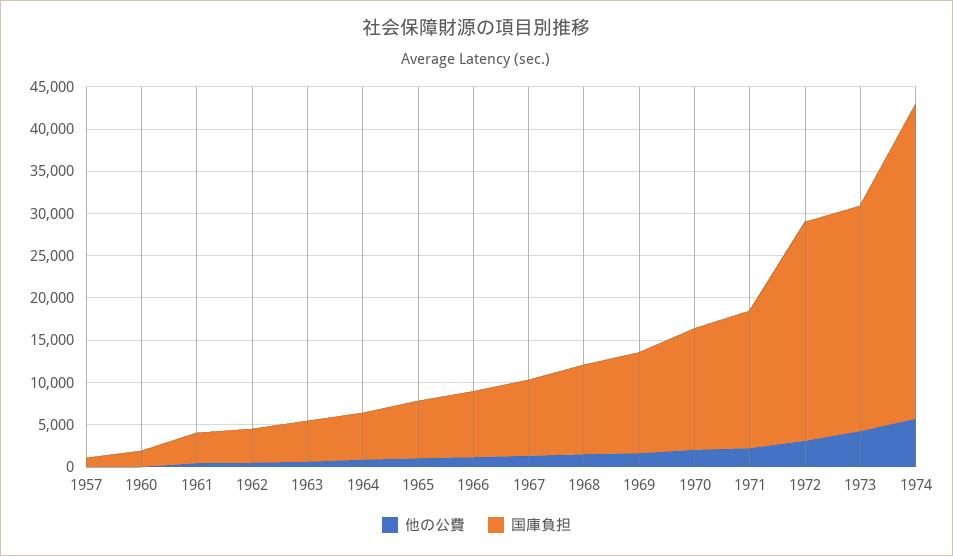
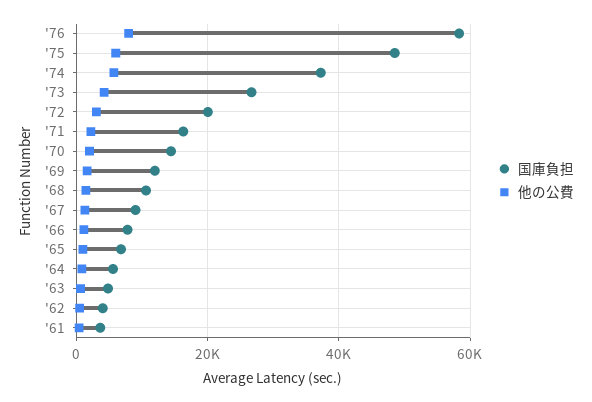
他の公費, 1957: 0 -> none
国庫負担, 1957: 1000 -> none
他の公費, 1960: 0 -> none
国庫負担, 1960: 2000 -> none
国庫負担, 1972: 26000 -> 20000
国庫負担, '76: none -> 58000
他の公費, '76: none -> 8000
国庫負担, '75: none -> 48000
他の公費, '75: none -> 6000

